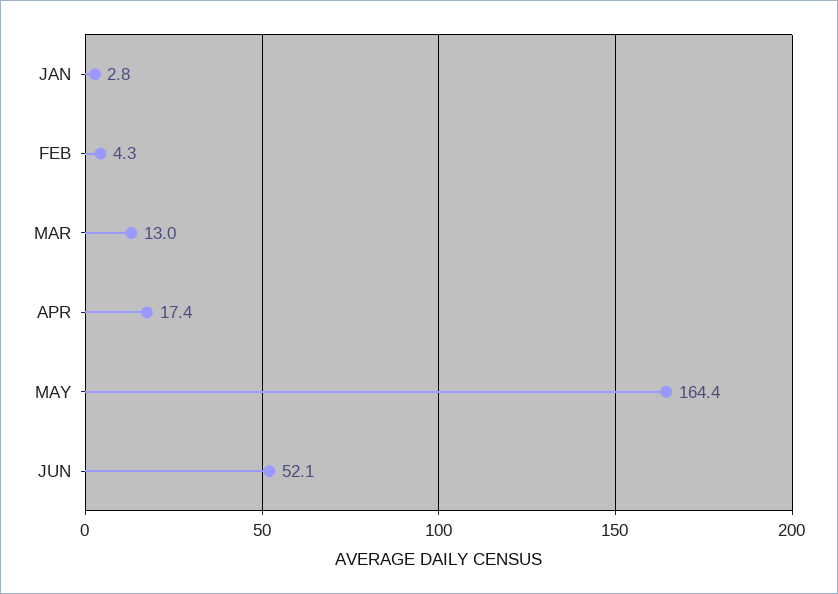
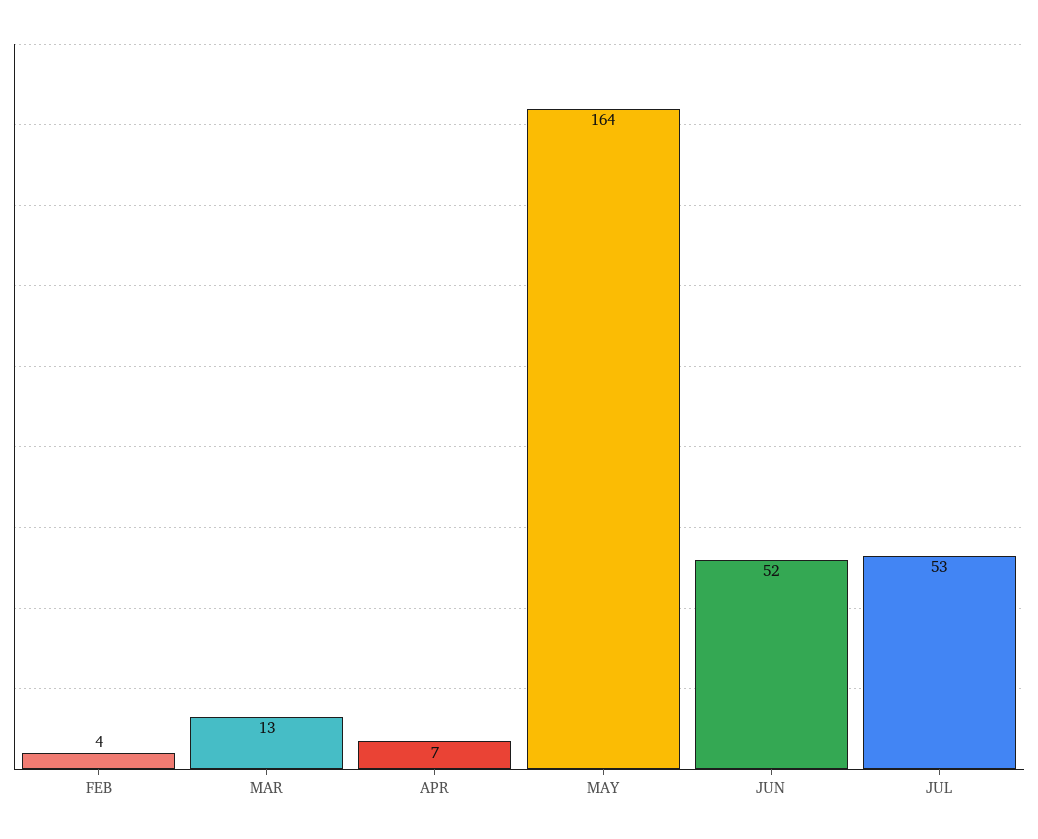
JAN: 2.8 -> none
APR: 17.4 -> 7
JUL: none -> 53

